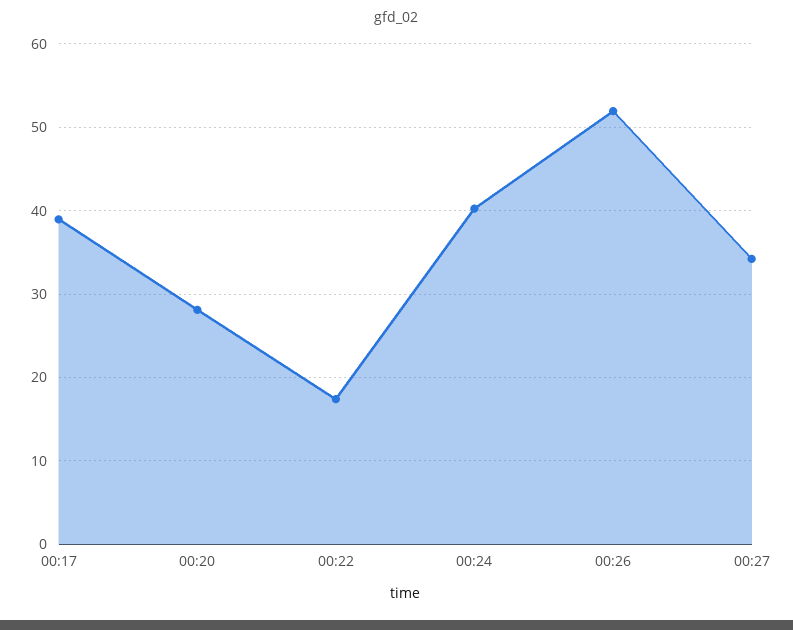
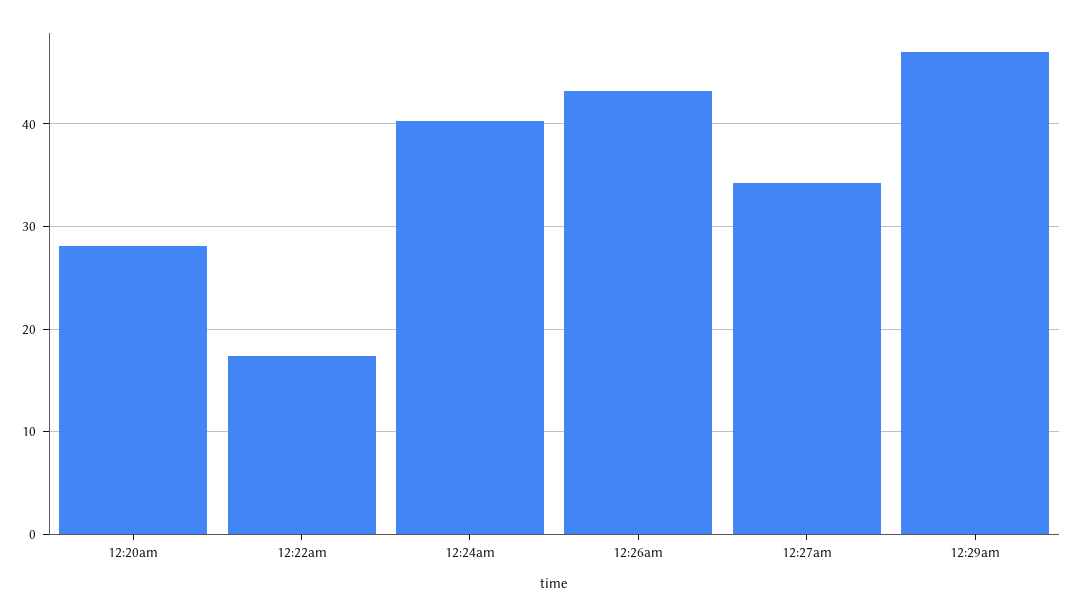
00:17: 39 -> none
00:26: 52 -> 43
12:29am: none -> 47

